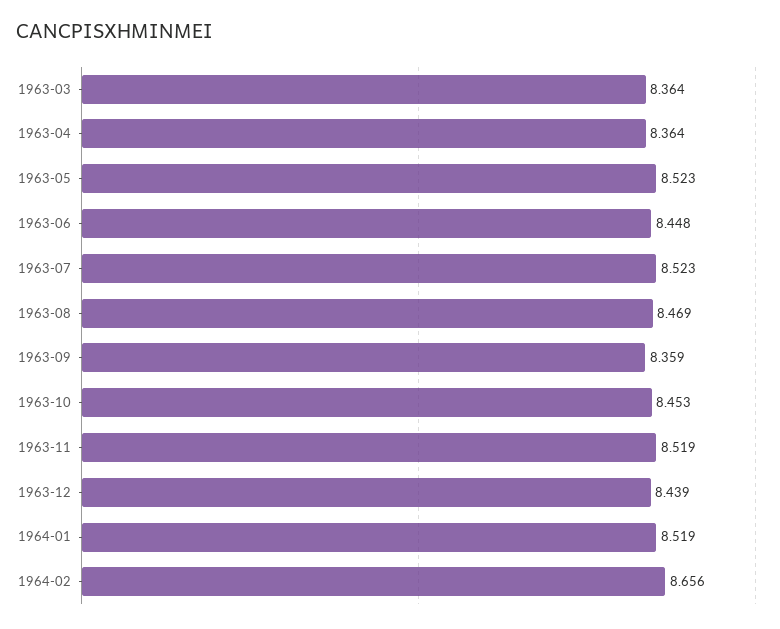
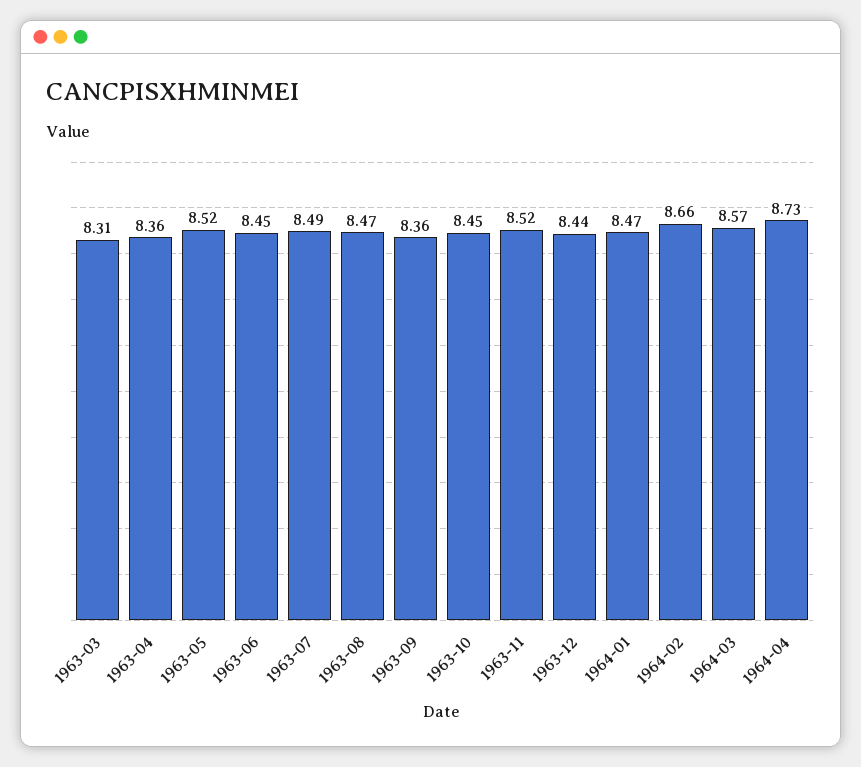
1963-03: 8.364 -> 8.31
1963-07: 8.523 -> 8.49
1964-01: 8.519 -> 8.47
1964-03: none -> 8.57
1964-04: none -> 8.73

